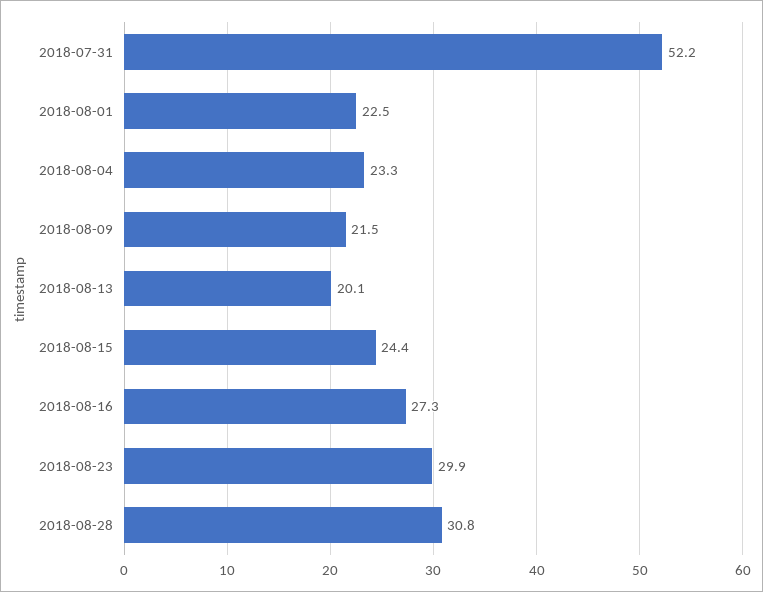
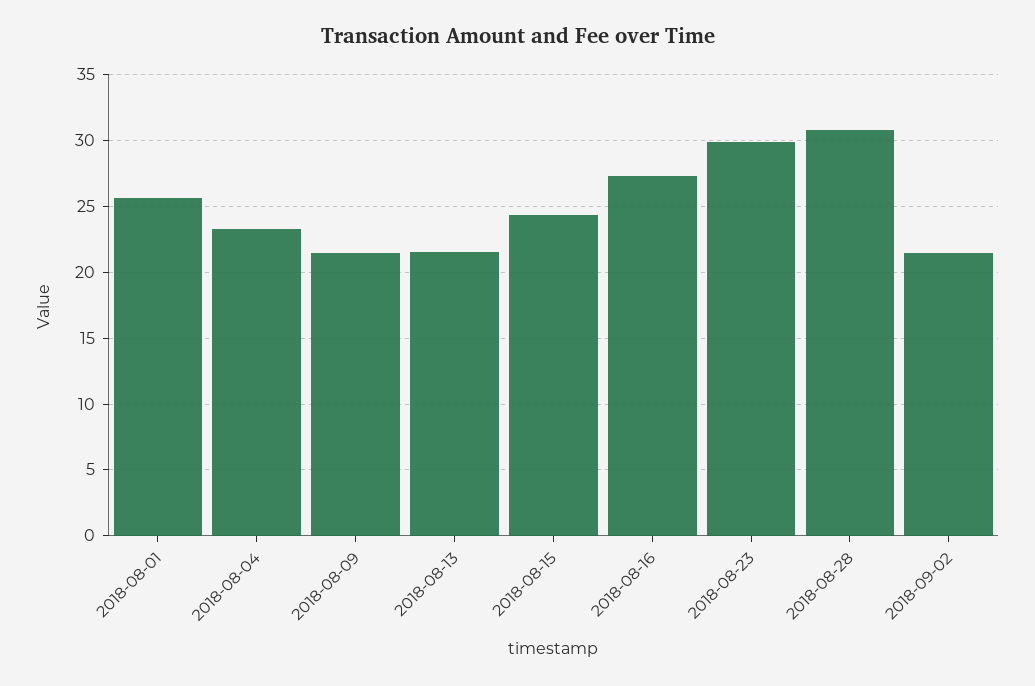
2018-07-31: 52.2 -> none
2018-08-01: 22.5 -> 25.5
2018-08-13: 20.1 -> 21.5
2018-09-02: none -> 21.5

